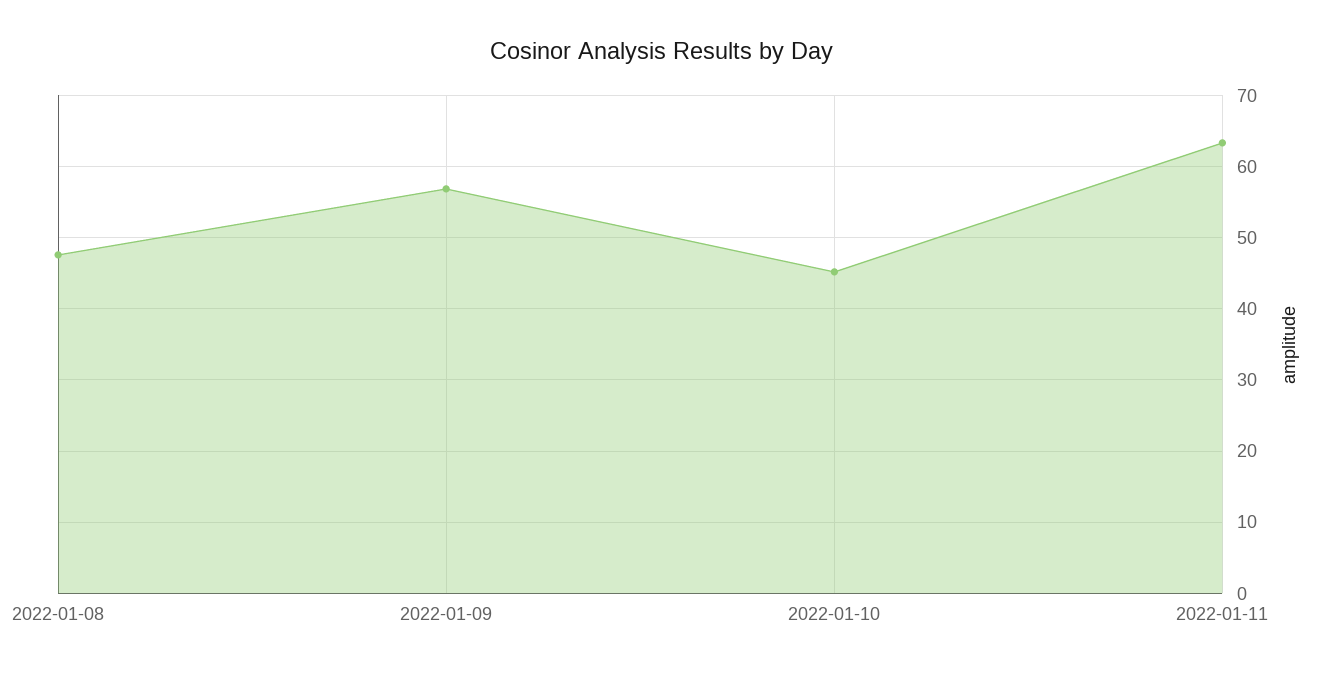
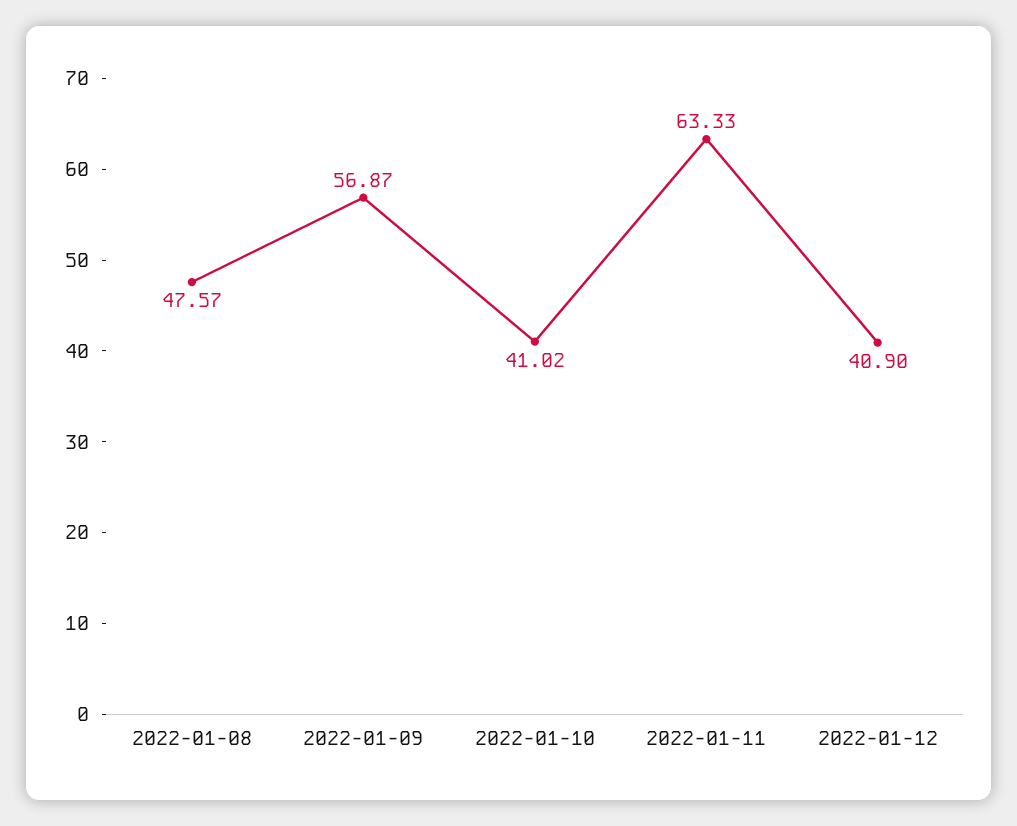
2022-01-10: 45 -> 41.02
2022-01-12: none -> 40.9

